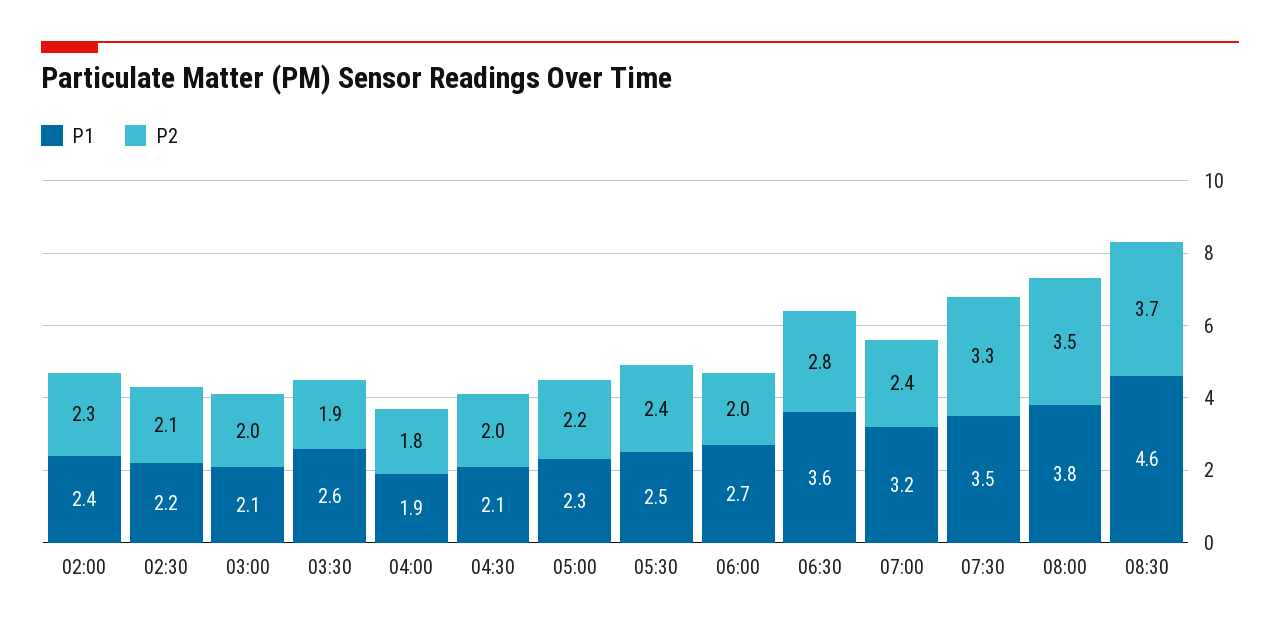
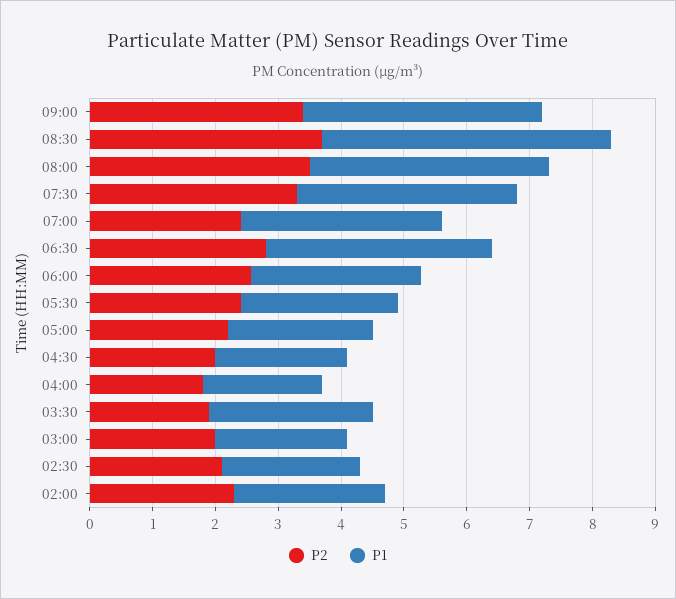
P2, 06:00: 2 -> 2.6
P2, 09:00: none -> 3.4
P1, 09:00: none -> 3.8

